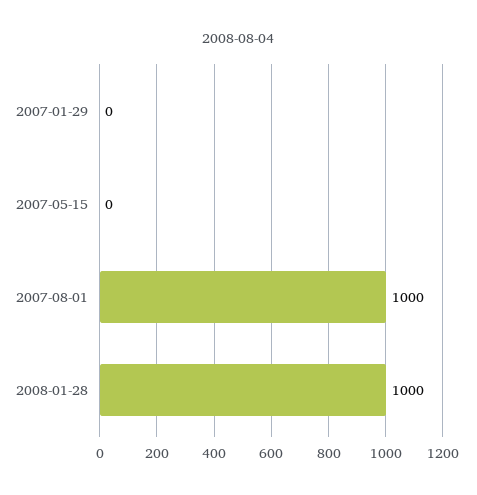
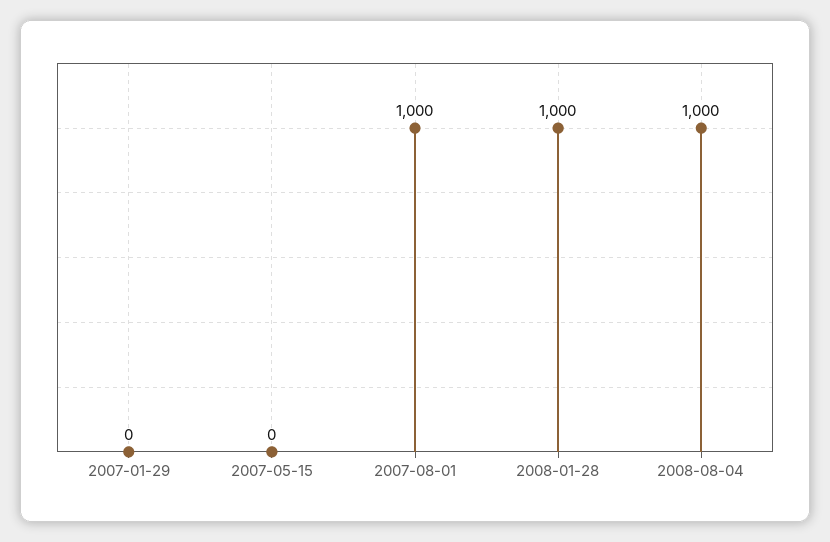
2008-08-04: none -> 1000

